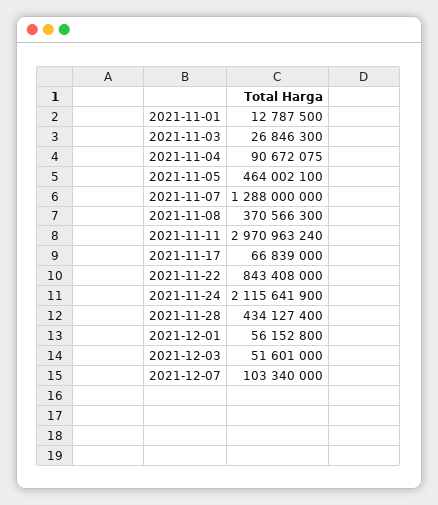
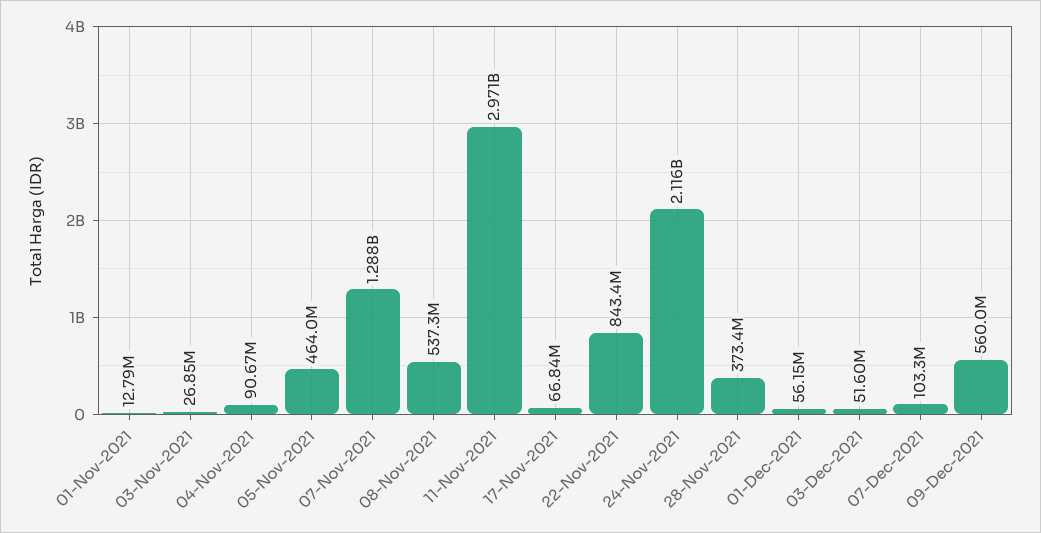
2021-11-08: 370566300 -> 537300000
2021-11-28: 434127400 -> 373400000
09-Dec-2021: none -> 560000000

